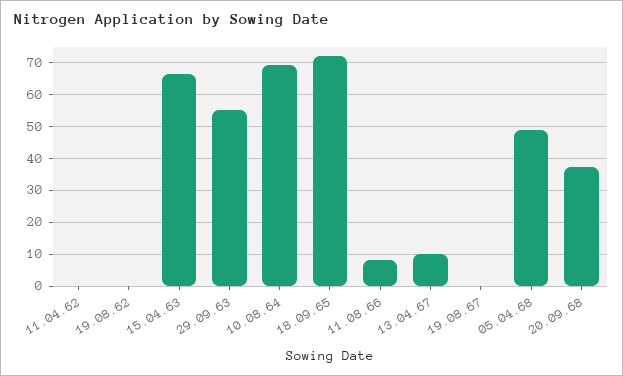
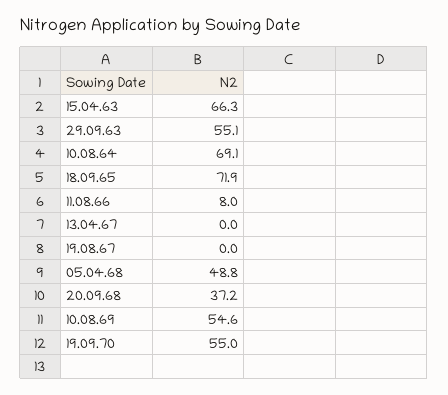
11.04.62: 0 -> none
19.08.62: 0 -> none
13.04.67: 10 -> 0
10.08.69: none -> 54.6
19.09.70: none -> 55

